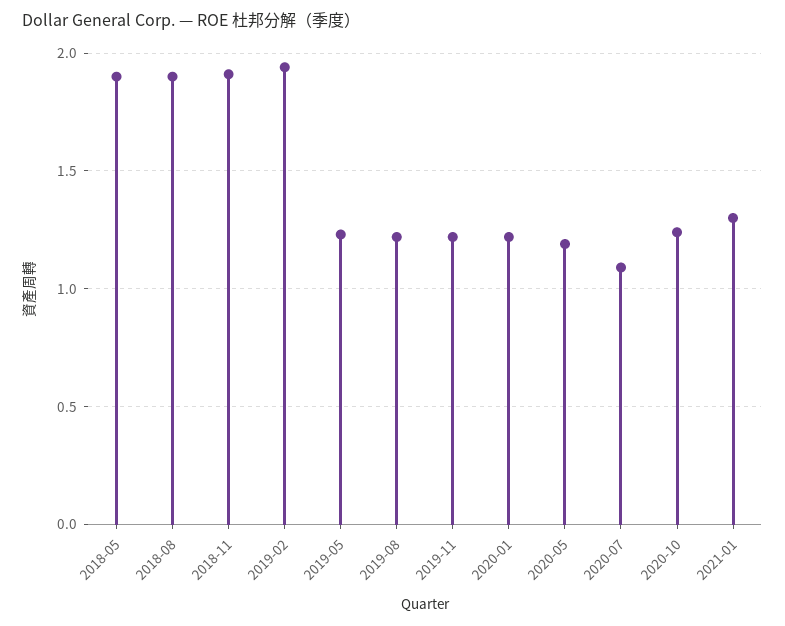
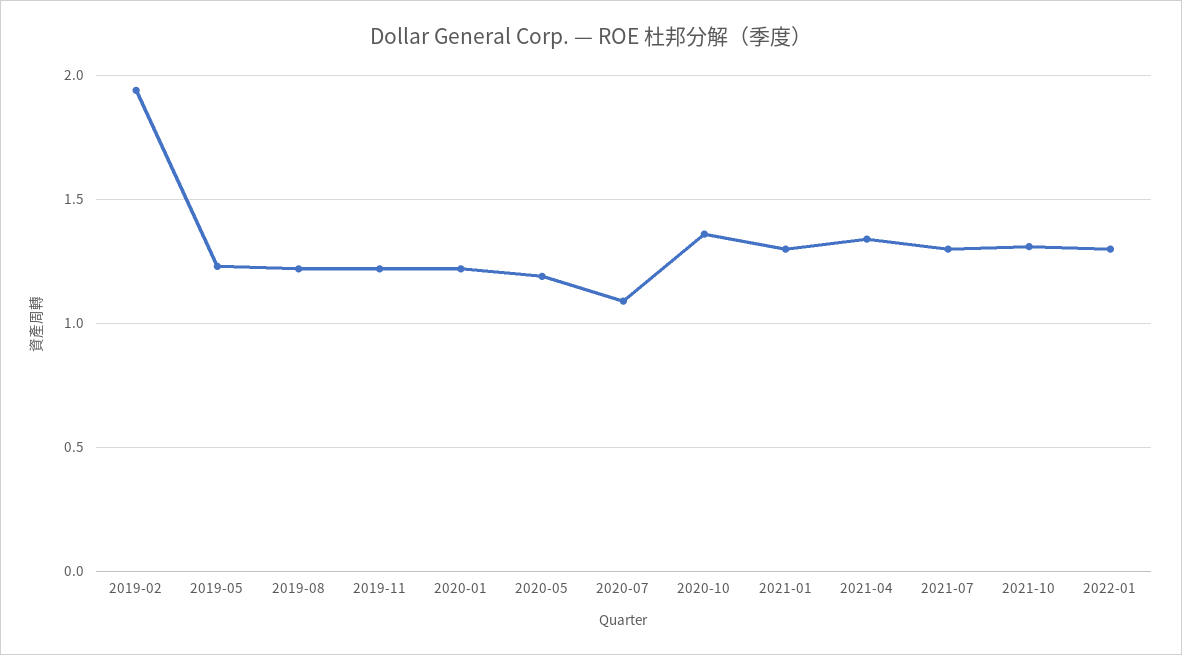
2018-05: 1.9 -> none
2018-08: 1.9 -> none
2018-11: 1.9 -> none
2020-10: 1.25 -> 1.35
2021-04: none -> 1.35
2021-07: none -> 1.3
2021-10: none -> 1.3
2022-01: none -> 1.3

